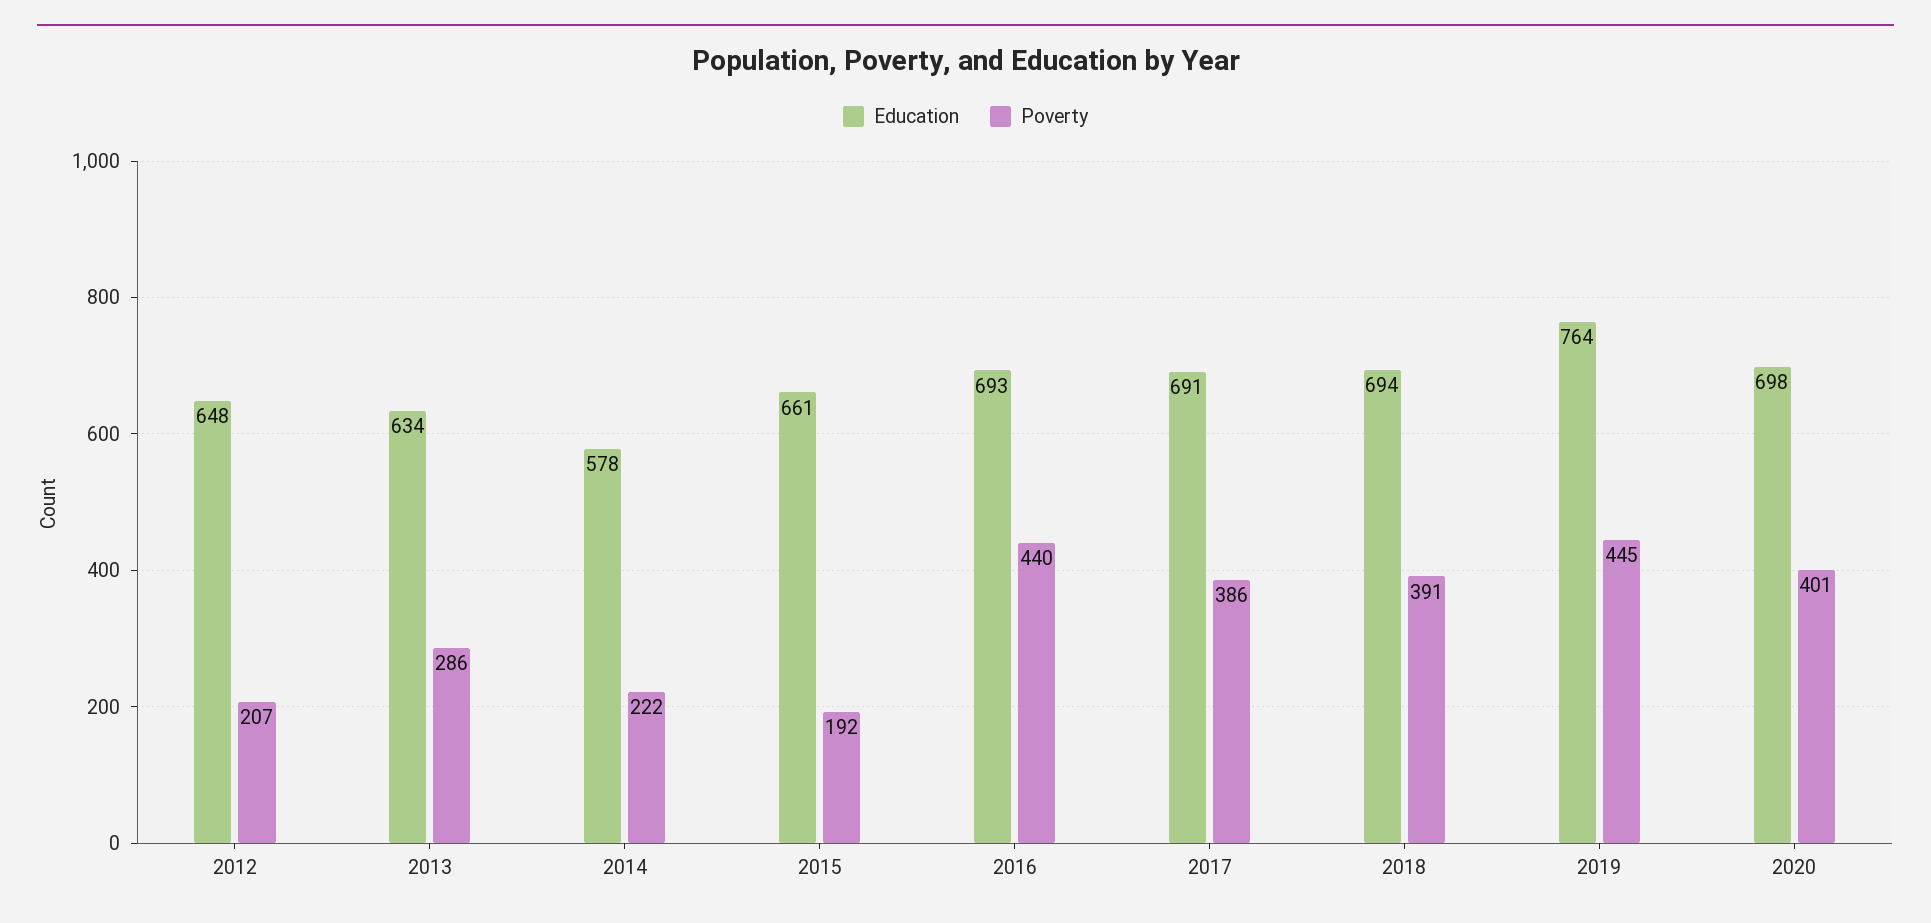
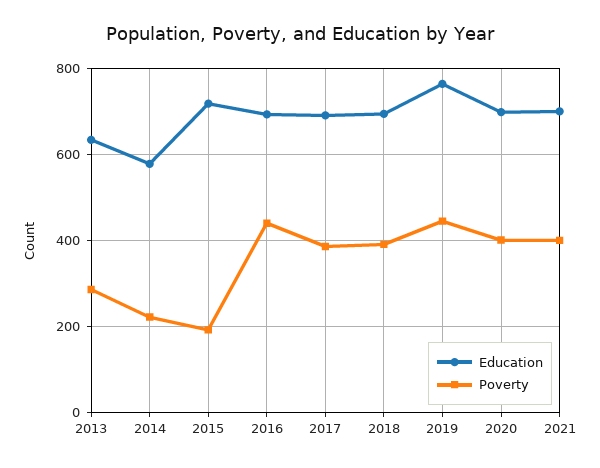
Education, 2012: 648 -> none
Poverty, 2012: 207 -> none
Education, 2015: 661 -> 720
Education, 2021: none -> 700
Poverty, 2021: none -> 400

